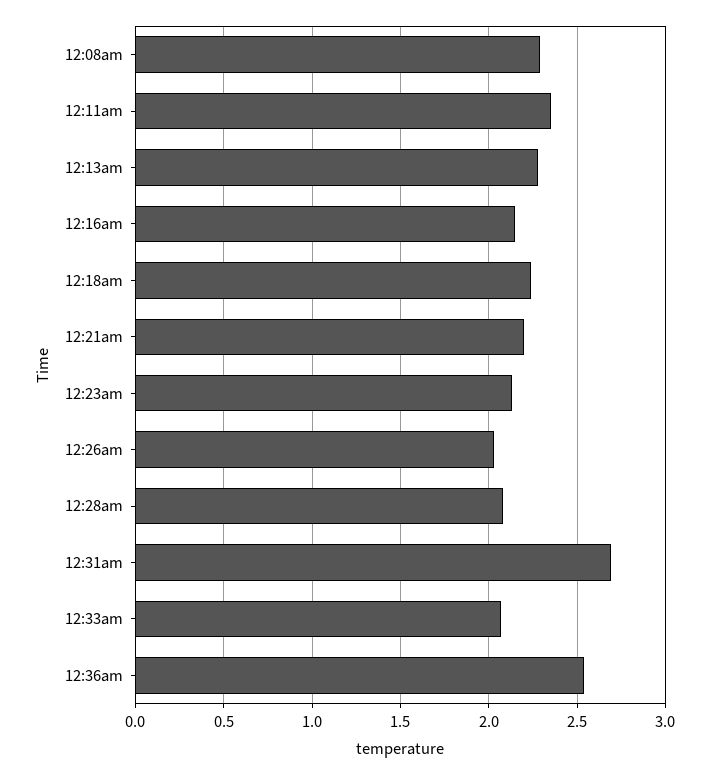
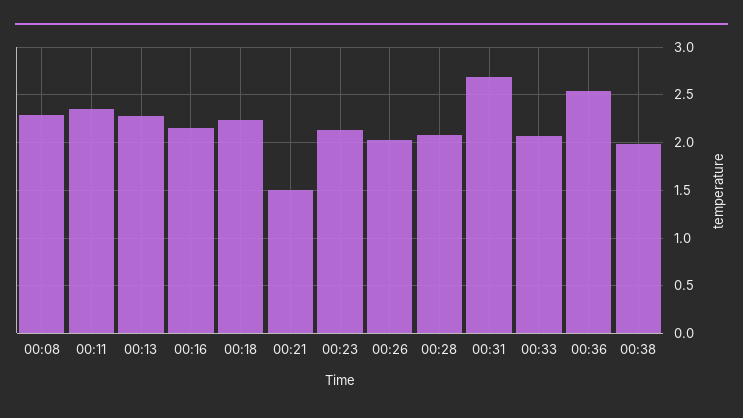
12:21am: 2.2 -> 1.5
00:38: none -> 2

